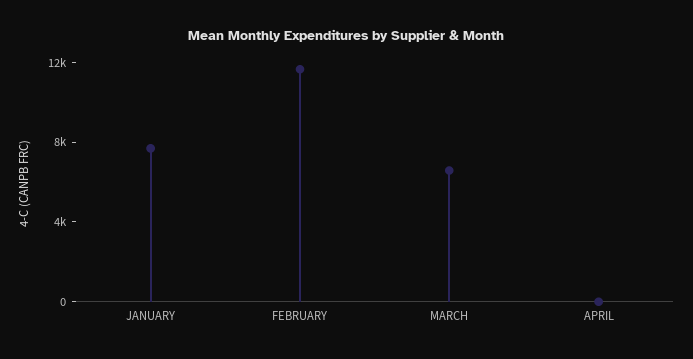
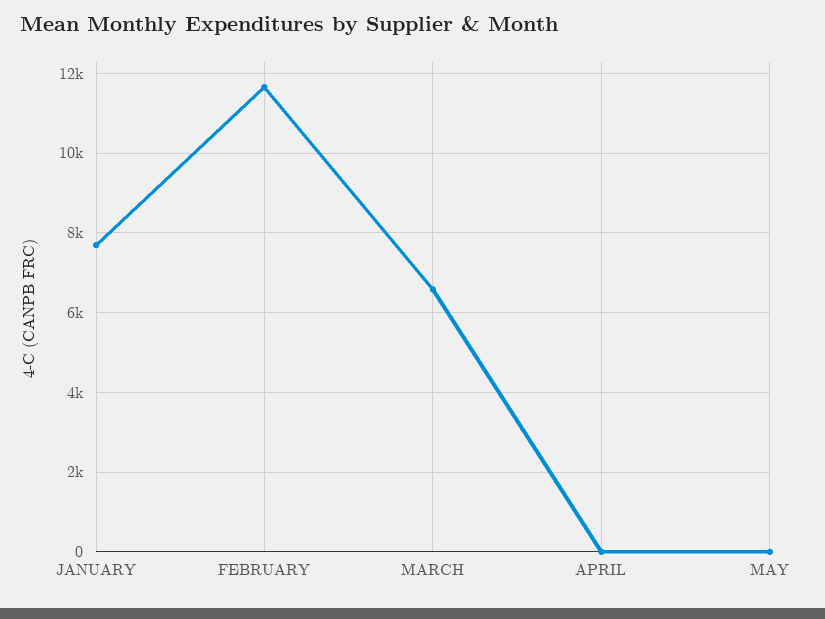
MAY: none -> 0

